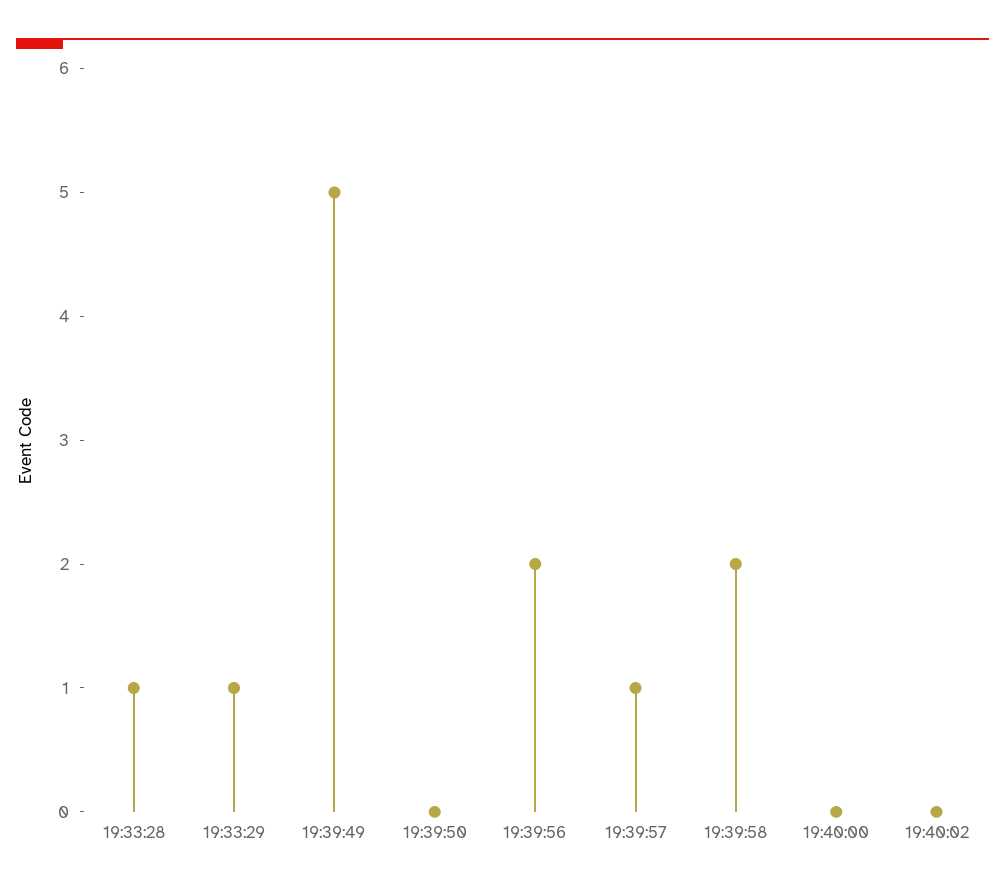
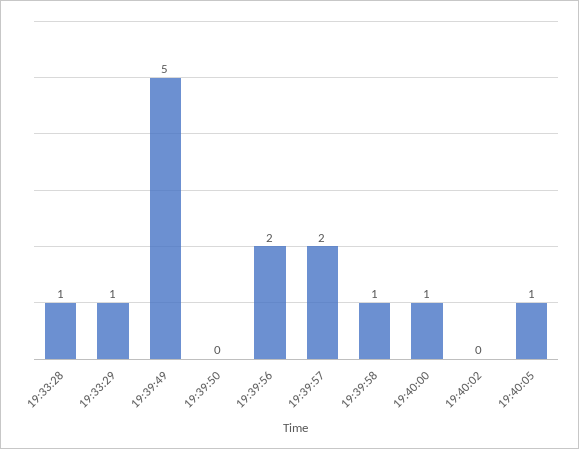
19:39:57: 1 -> 2
19:39:58: 2 -> 1
19:40:00: 0 -> 1
19:40:05: none -> 1

